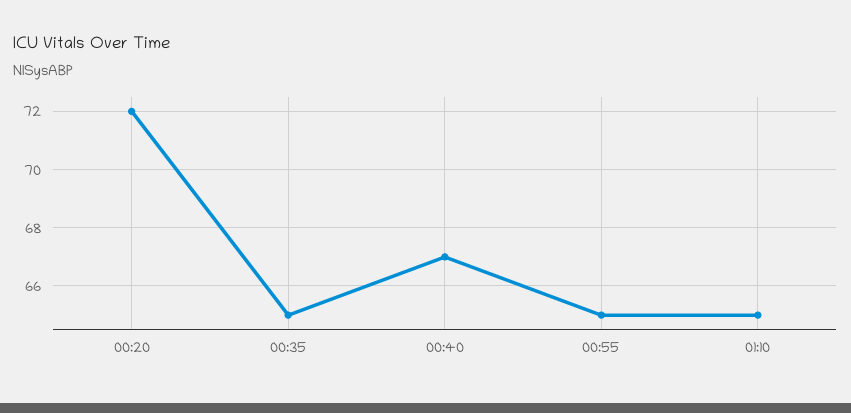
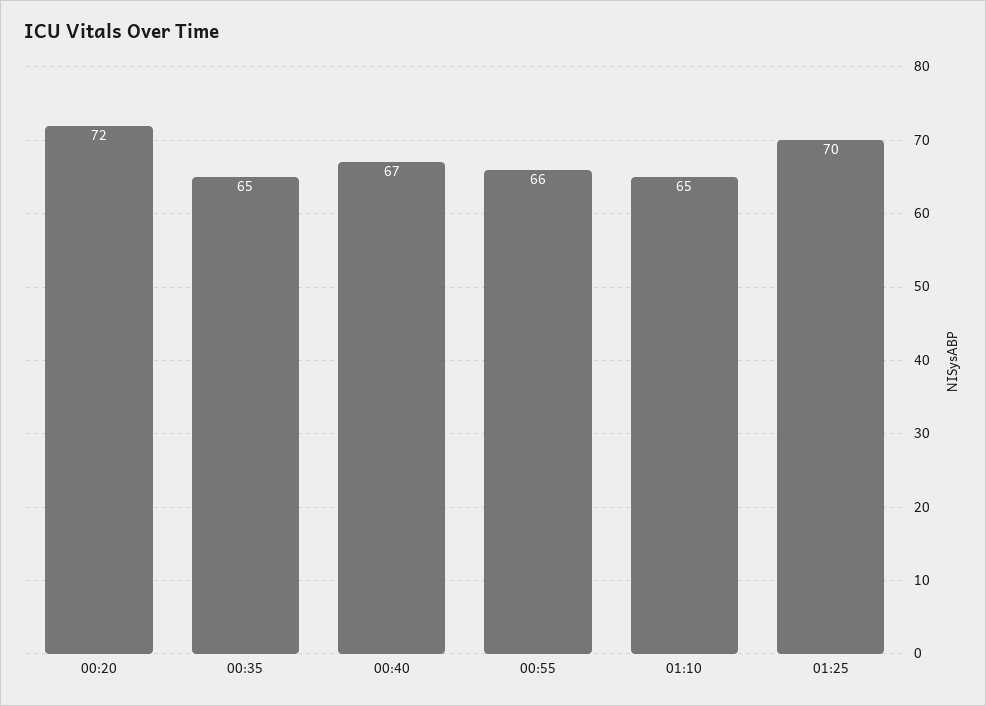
00:55: 65 -> 66
01:25: none -> 70

